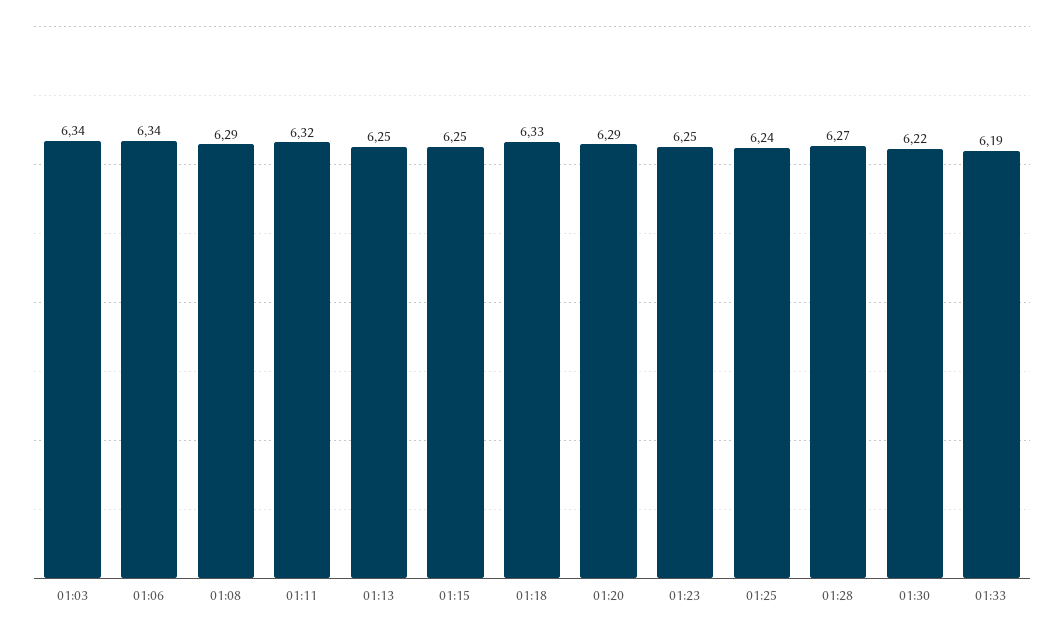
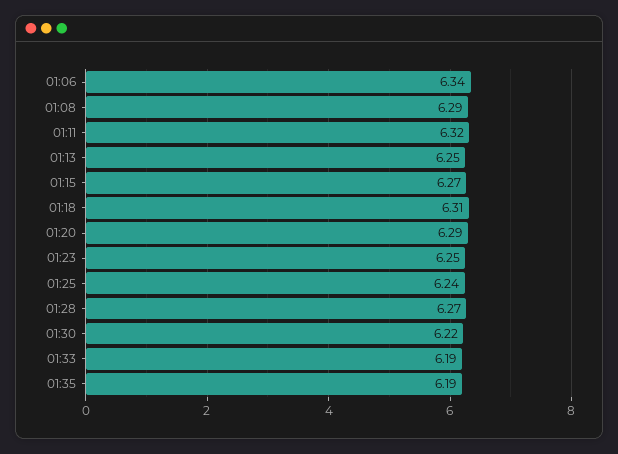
01:03: 6.34 -> none
01:15: 6.25 -> 6.27
01:18: 6.33 -> 6.31
01:35: none -> 6.19

